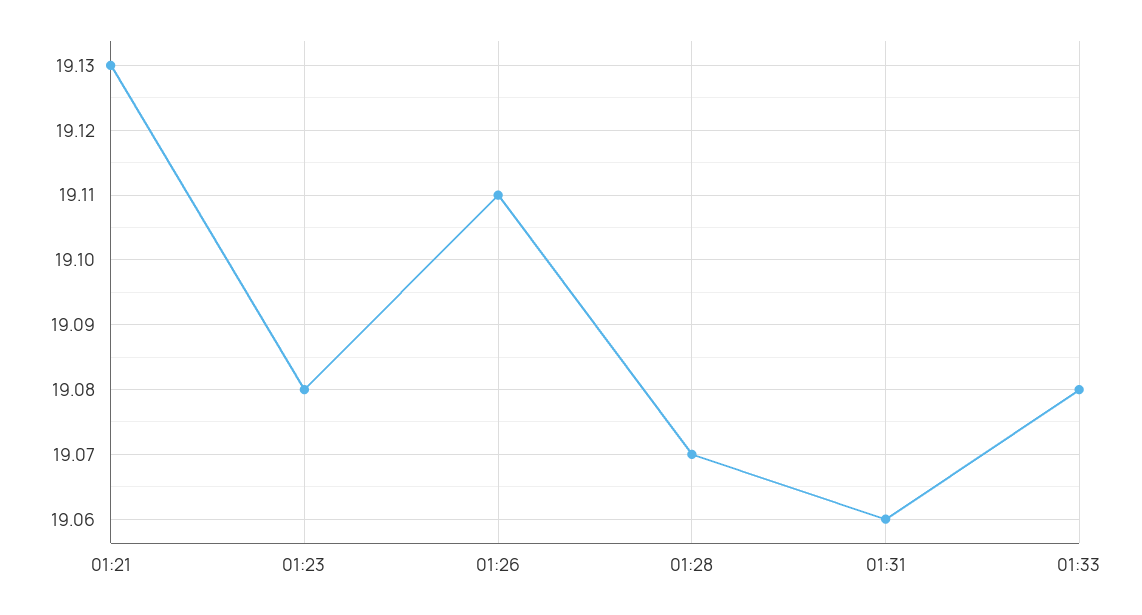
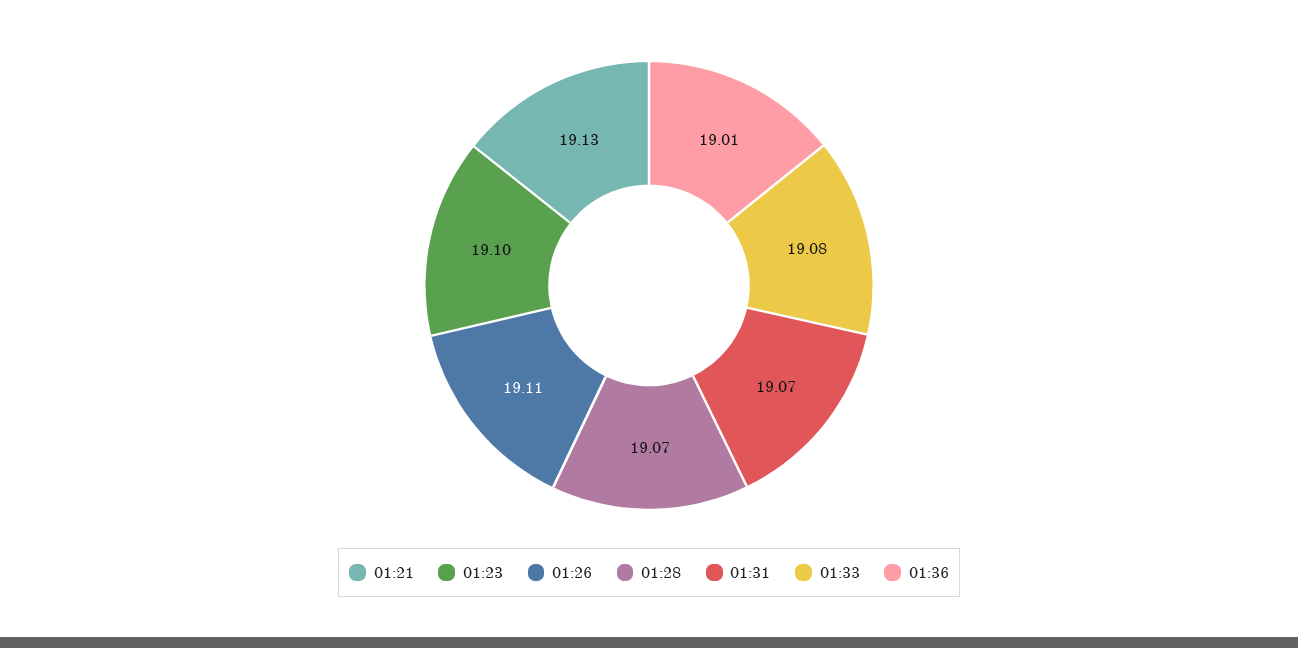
01:23: 19.08 -> 19.1
01:31: 19.06 -> 19.07
01:36: none -> 19.01

